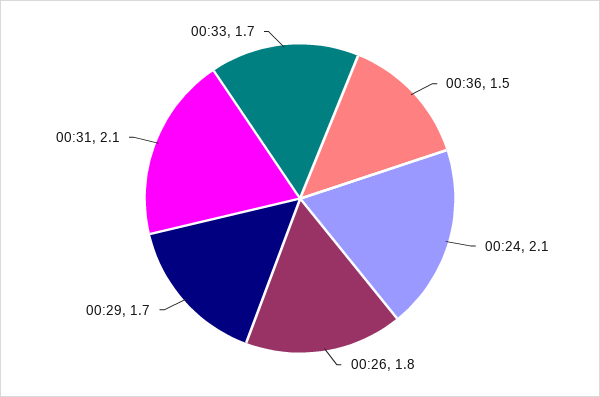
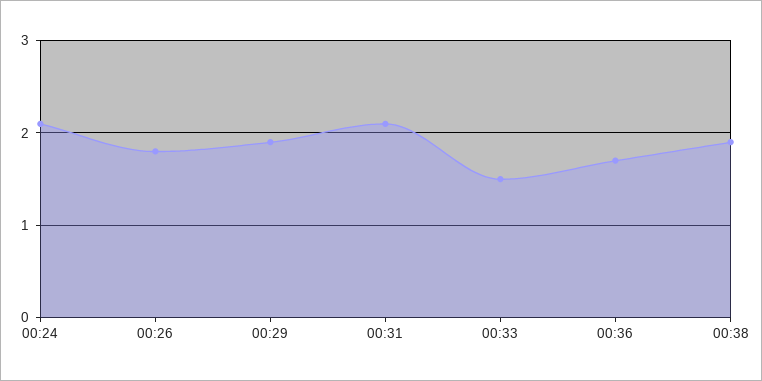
00:36: 1.5 -> 1.7
00:29: 1.7 -> 1.9
00:33: 1.7 -> 1.5
00:38: none -> 1.9

